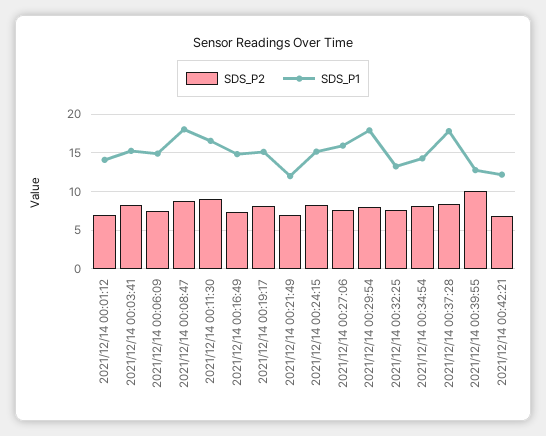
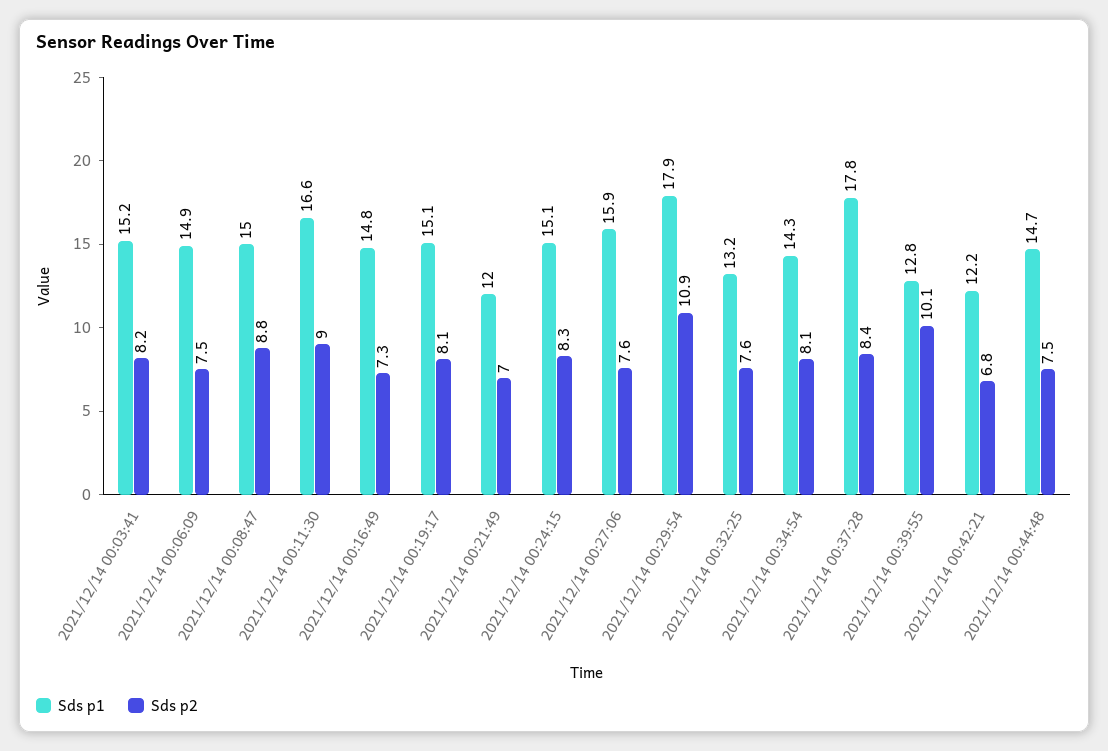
SDS_P2, 2021/12/14 00:01:12: 7 -> none
SDS_P1, 2021/12/14 00:01:12: 14 -> none
SDS_P1, 2021/12/14 00:08:47: 18 -> 15
SDS_P2, 2021/12/14 00:29:54: 8 -> 10.9
SDS_P1, 2021/12/14 00:44:48: none -> 14.7
SDS_P2, 2021/12/14 00:44:48: none -> 7.5

